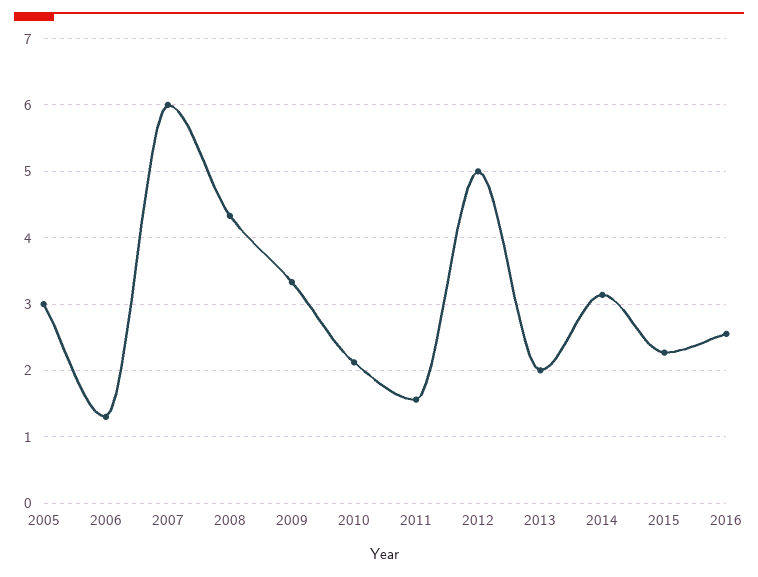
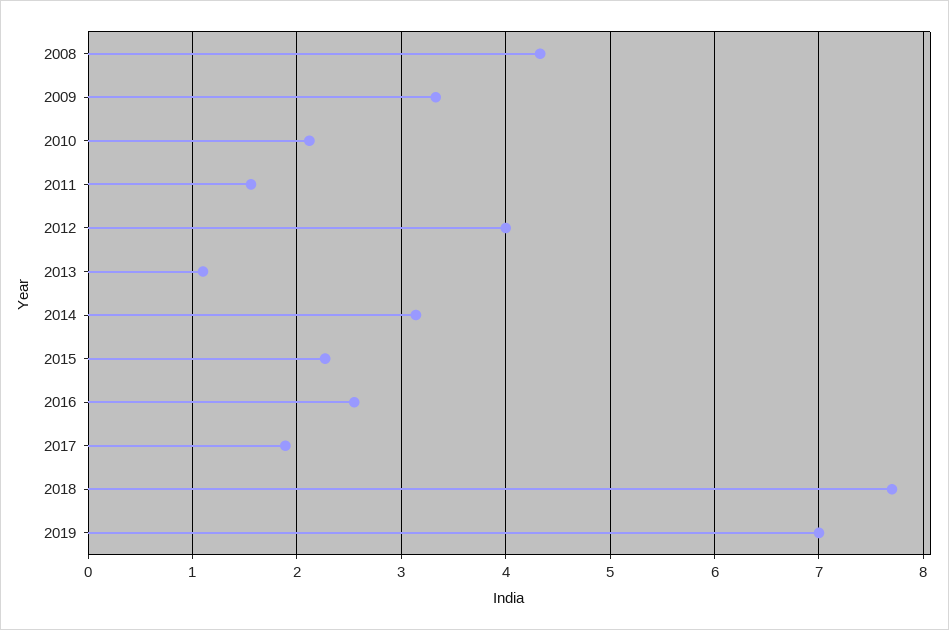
2005: 3 -> none
2006: 1.3 -> none
2007: 6 -> none
2012: 5 -> 4
2013: 2 -> 1.1
2017: none -> 1.9
2018: none -> 7.7
2019: none -> 7

